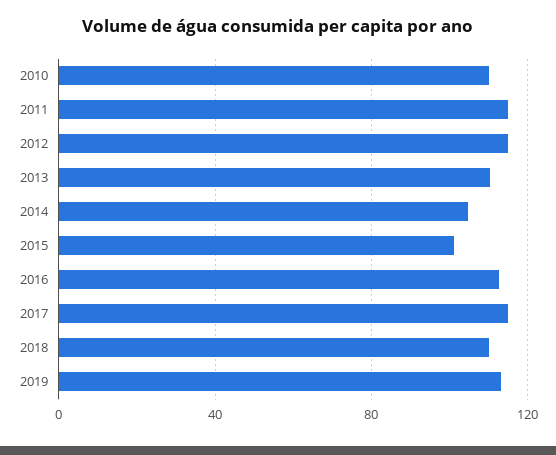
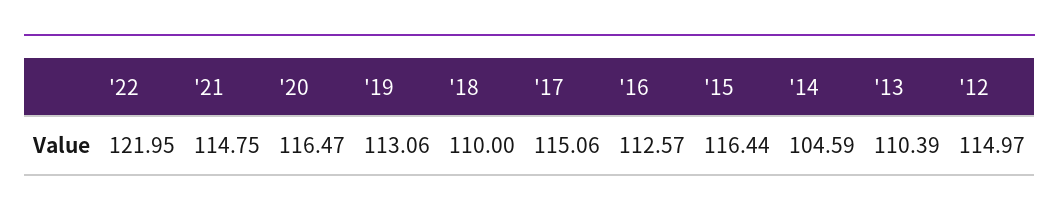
2010: 110 -> none
2011: 115 -> none
2015: 100 -> 116.44
'22: none -> 121.95
'21: none -> 114.75
'20: none -> 116.47

